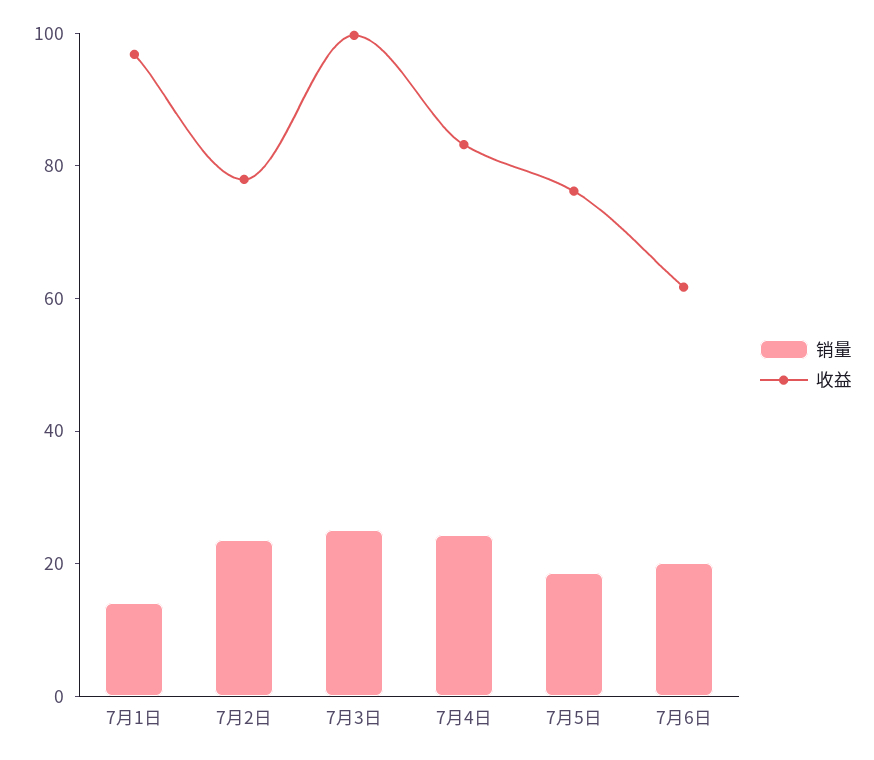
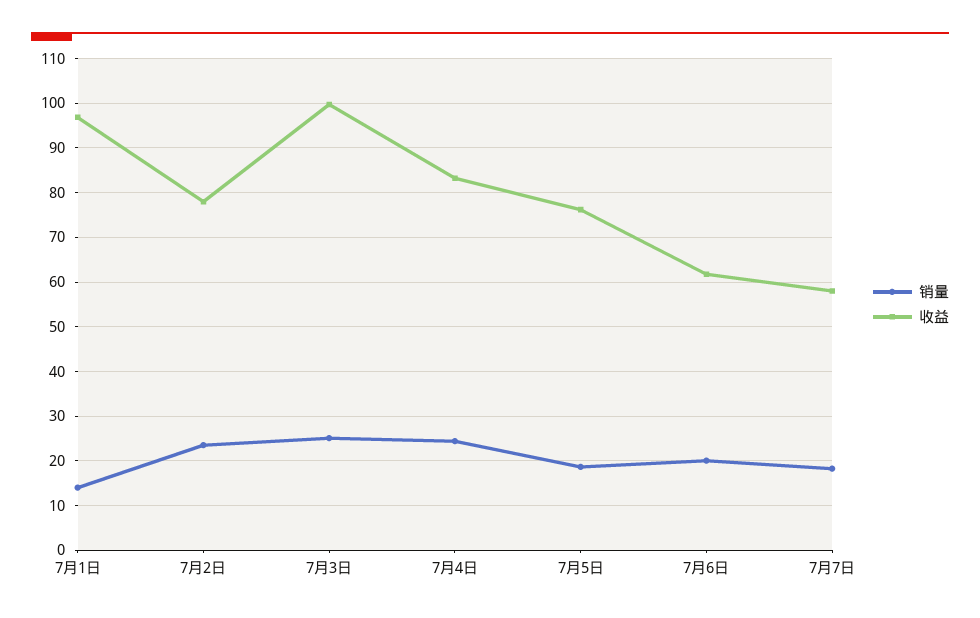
销量, 7月7日: none -> 18
收益, 7月7日: none -> 58

